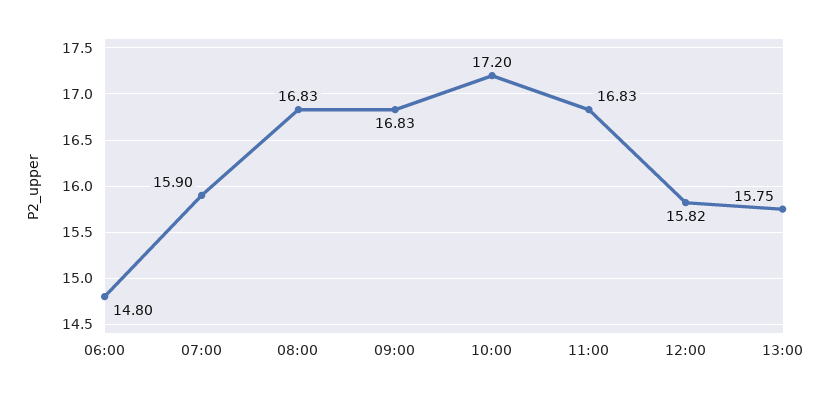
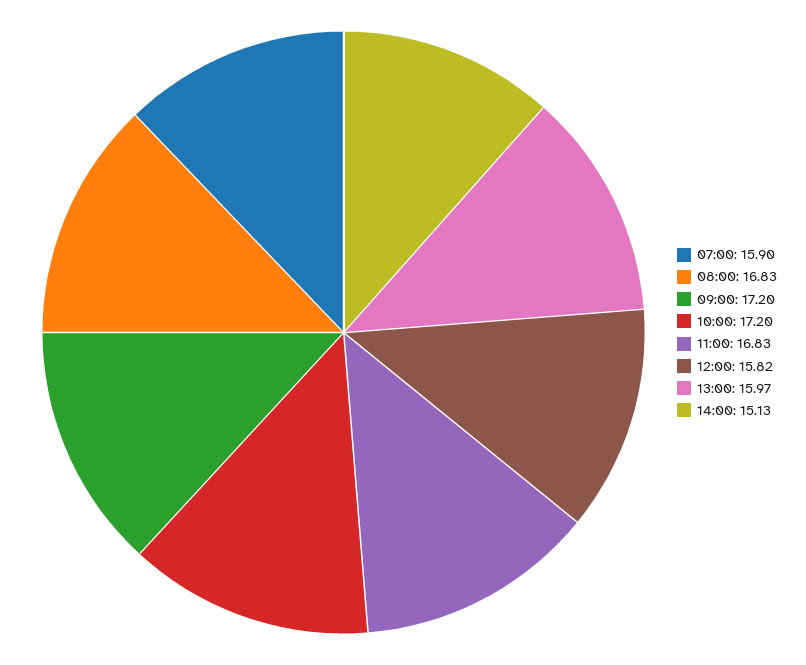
06:00: 14.8 -> none
09:00: 16.83 -> 17.2
13:00: 15.75 -> 15.97
14:00: none -> 15.13

